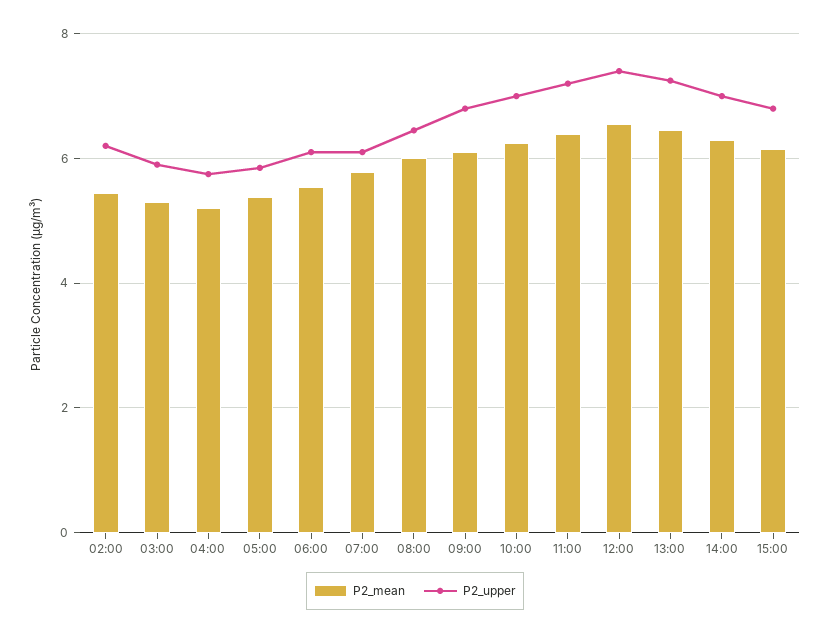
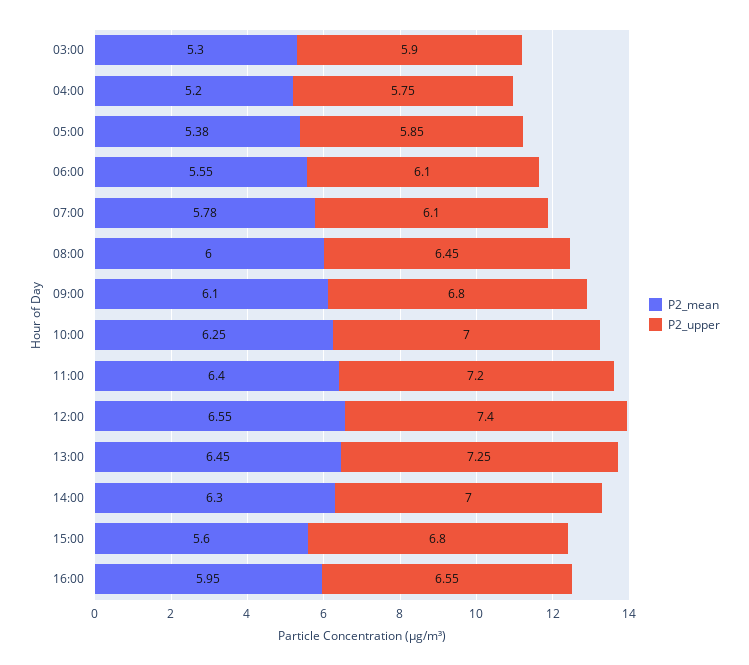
P2_mean, 02:00: 5.4 -> none
P2_upper, 02:00: 6.2 -> none
P2_mean, 15:00: 6.2 -> 5.6
P2_mean, 16:00: none -> 5.95
P2_upper, 16:00: none -> 6.55

